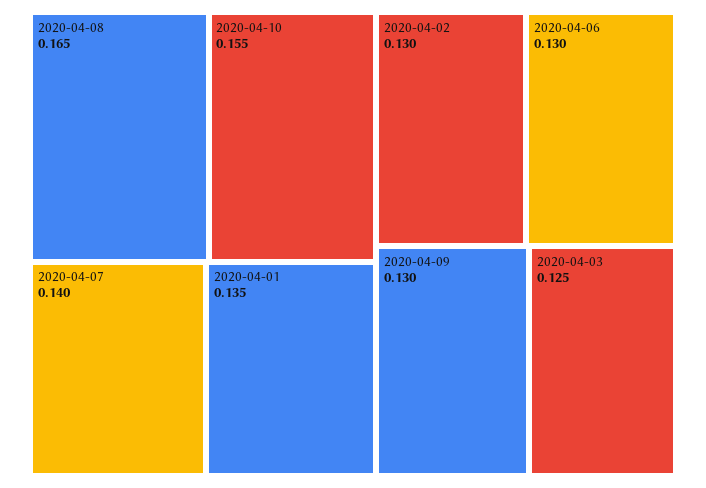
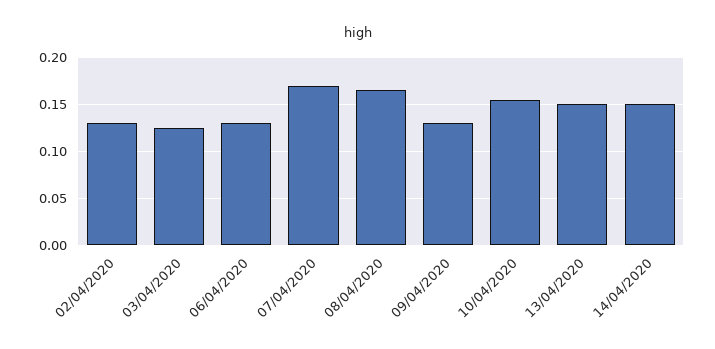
2020-04-07: 0.14 -> 0.17
2020-04-01: 0.135 -> none
13/04/2020: none -> 0.15
14/04/2020: none -> 0.15

